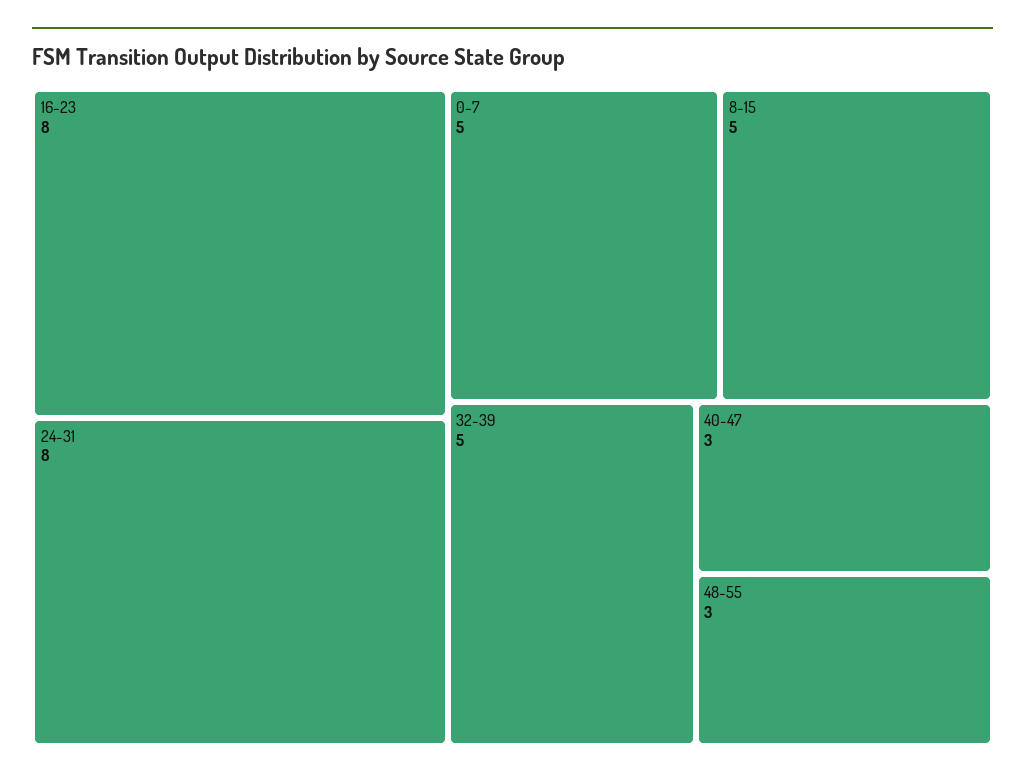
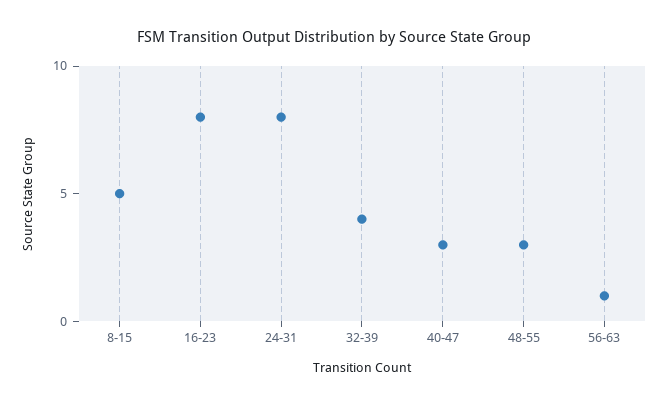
0-7: 5 -> none
32-39: 5 -> 4
56-63: none -> 1

